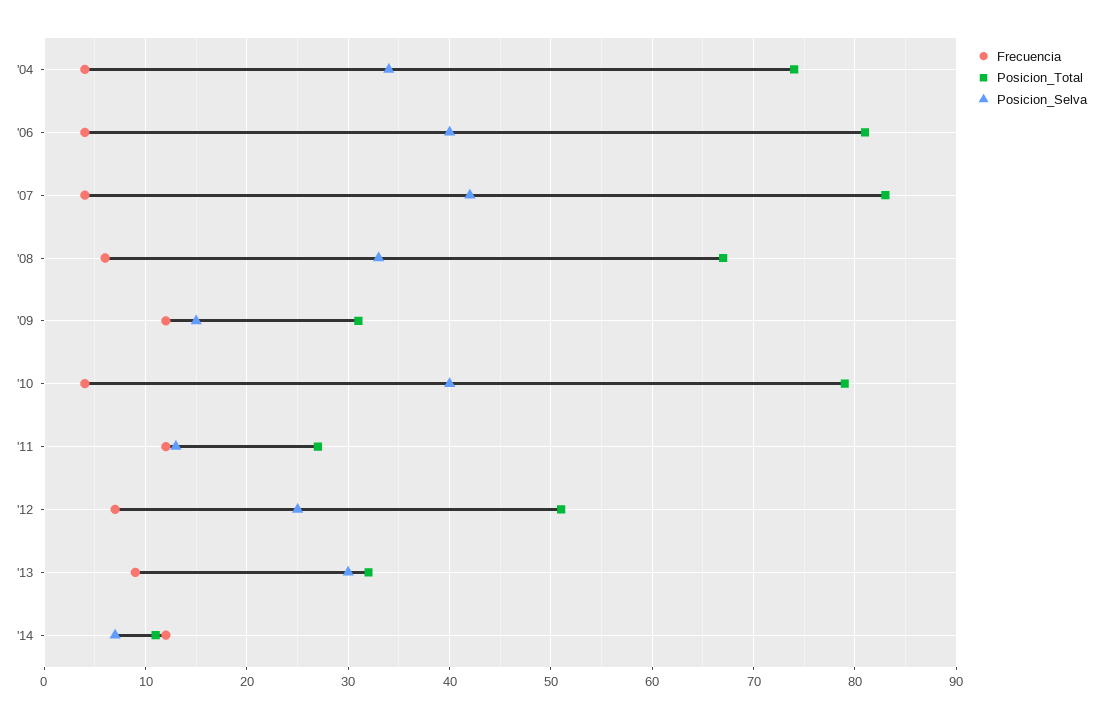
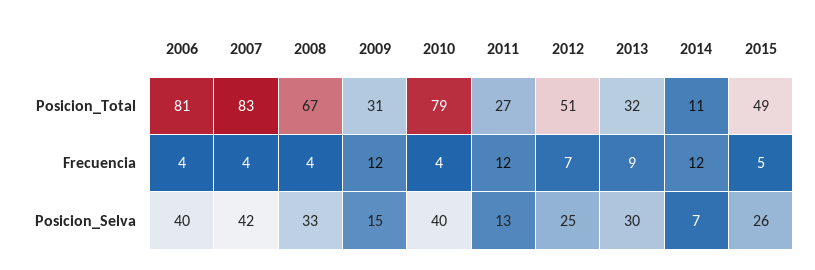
Frecuencia, '04: 4 -> none
Posicion_Total, '04: 74 -> none
Posicion_Selva, '04: 34 -> none
Frecuencia, '08: 6 -> 4
Posicion_Total, 2015: none -> 49
Frecuencia, 2015: none -> 5
Posicion_Selva, 2015: none -> 26

